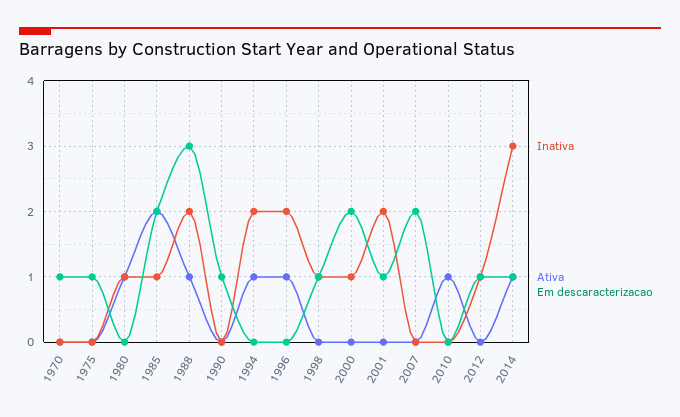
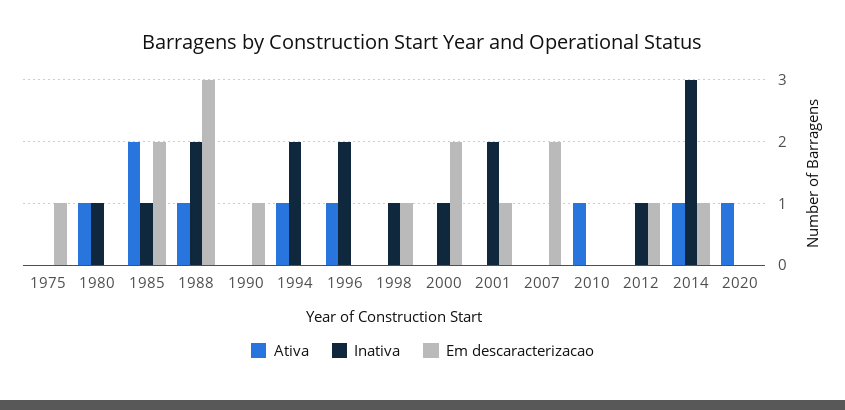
Inativa, 1970: 0 -> none
Ativa, 1970: 0 -> none
Em descaracterizacao, 1970: 1 -> none
Ativa, 2020: none -> 1
Inativa, 2020: none -> 0
Em descaracterizacao, 2020: none -> 0

